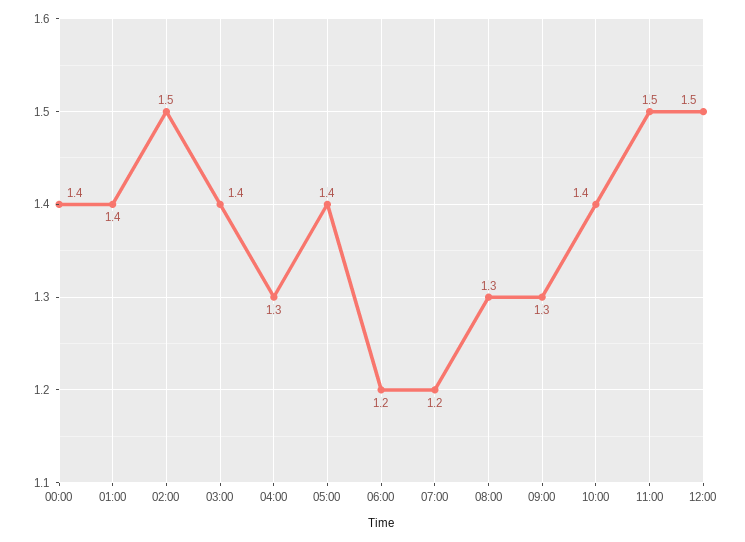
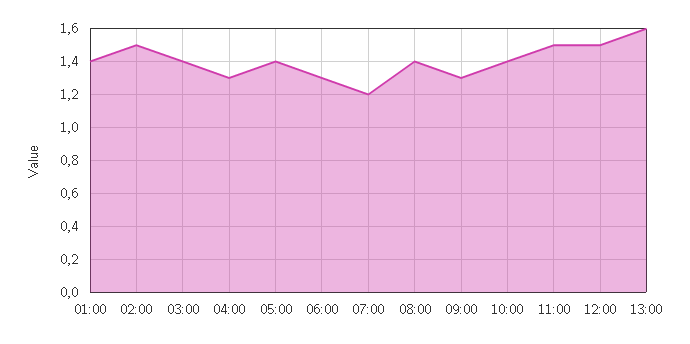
00:00: 1.4 -> none
06:00: 1.2 -> 1.3
08:00: 1.3 -> 1.4
13:00: none -> 1.6

